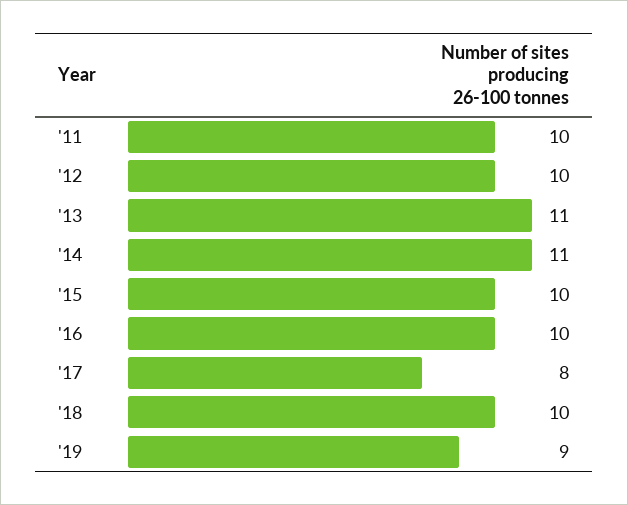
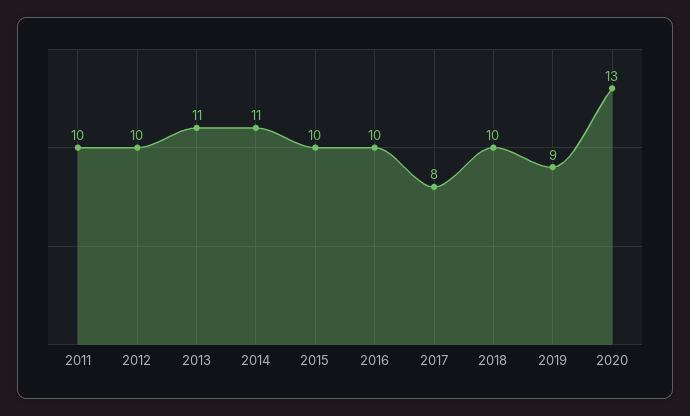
2020: none -> 13

